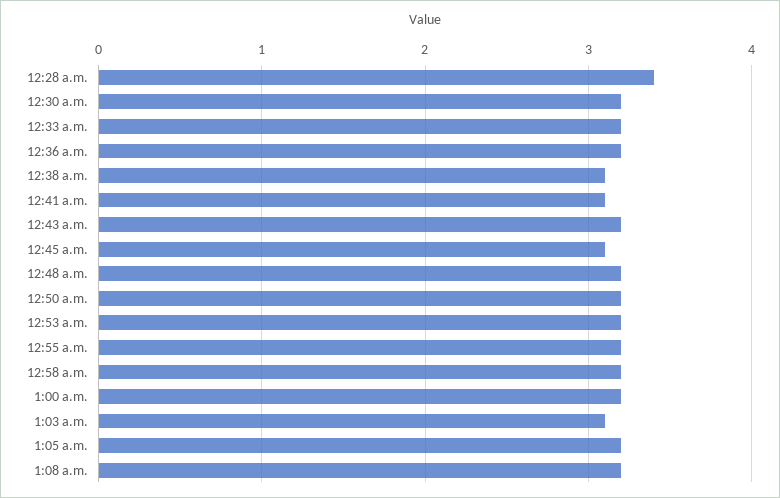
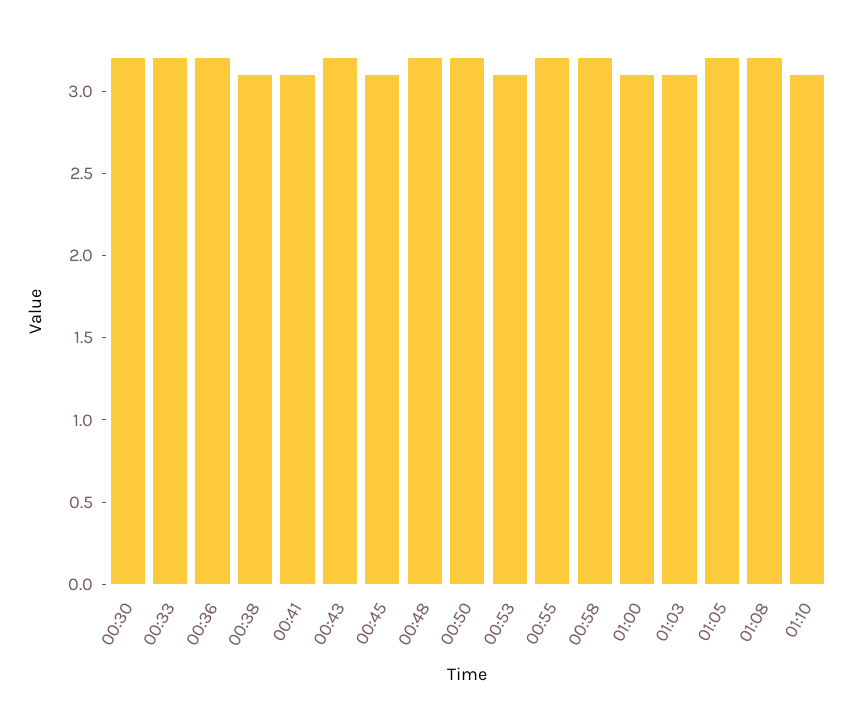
12:28 a.m.: 3.4 -> none
12:53 a.m.: 3.2 -> 3.1
1:00 a.m.: 3.2 -> 3.1
01:10: none -> 3.1

